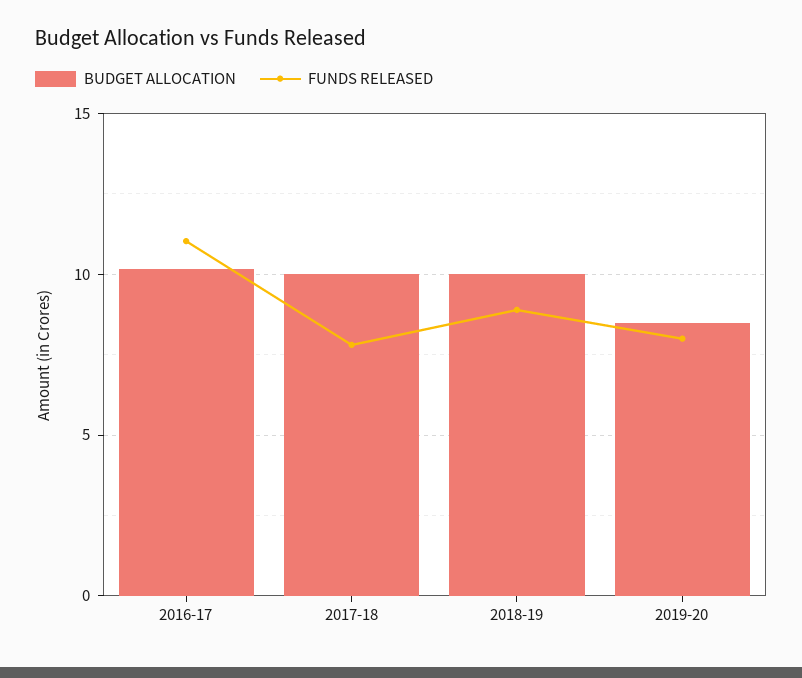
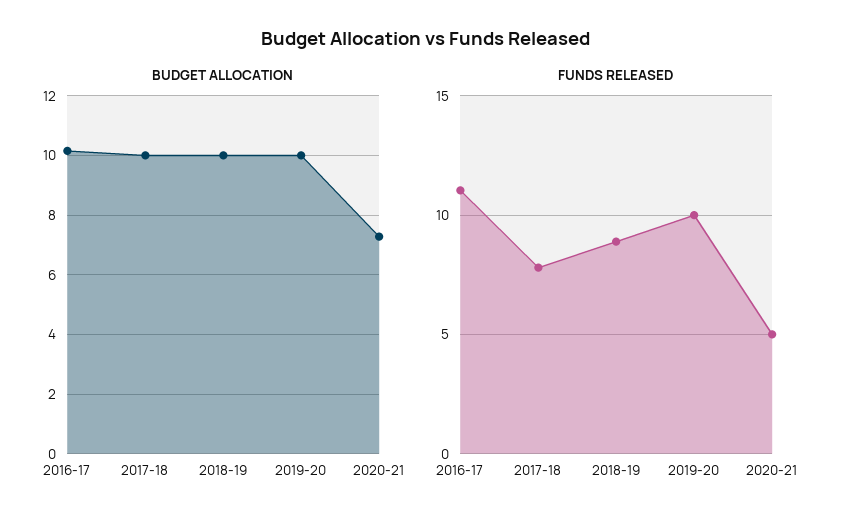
BUDGET ALLOCATION, 2019-20: 8.5 -> 10
FUNDS RELEASED, 2019-20: 8 -> 10
BUDGET ALLOCATION, 2020-21: none -> 7.25
FUNDS RELEASED, 2020-21: none -> 5

